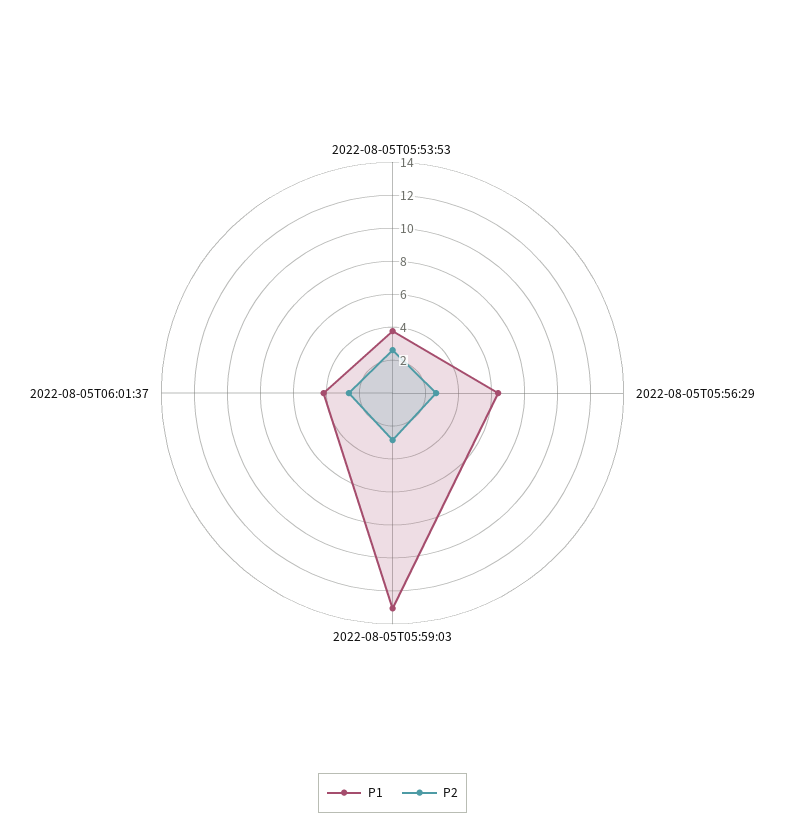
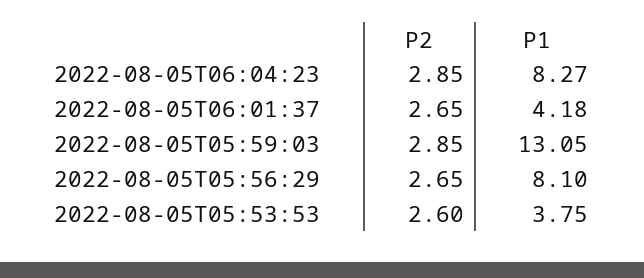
P1, 2022-08-05T05:56:29: 6.5 -> 8.1
P2, 2022-08-05T06:04:23: none -> 2.85
P1, 2022-08-05T06:04:23: none -> 8.27

